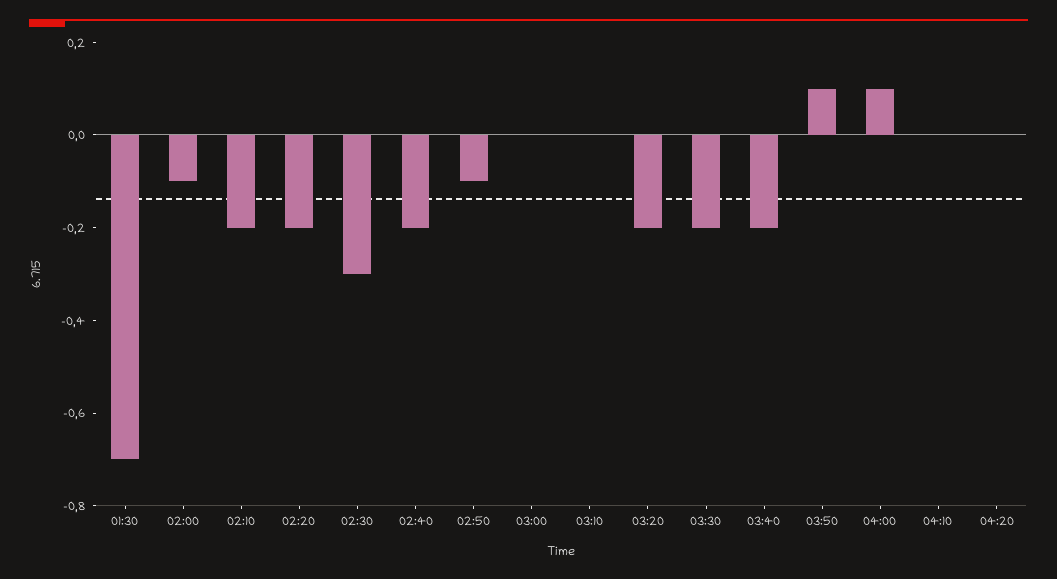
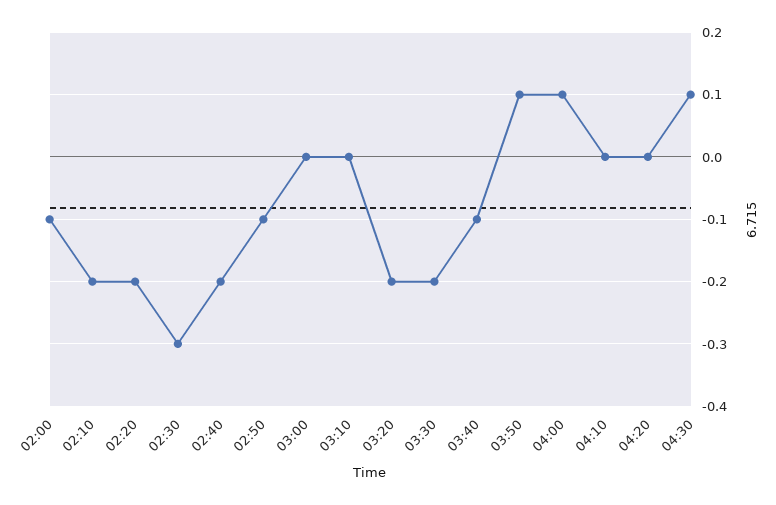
01:30: -0.7 -> none
03:40: -0.2 -> -0.1
04:30: none -> 0.1

